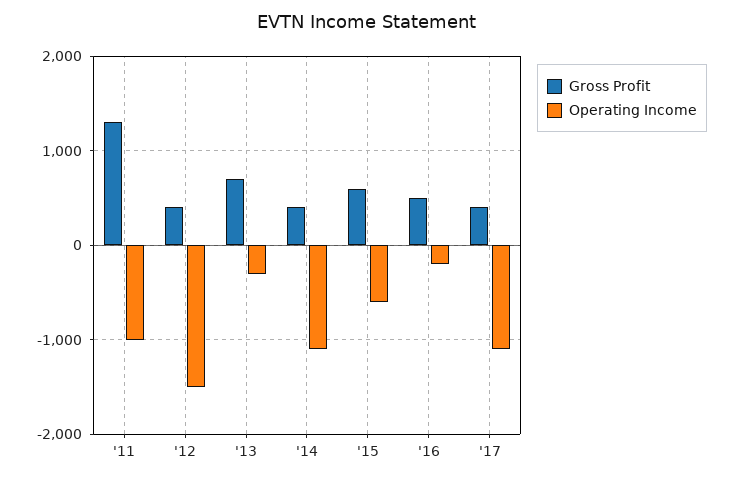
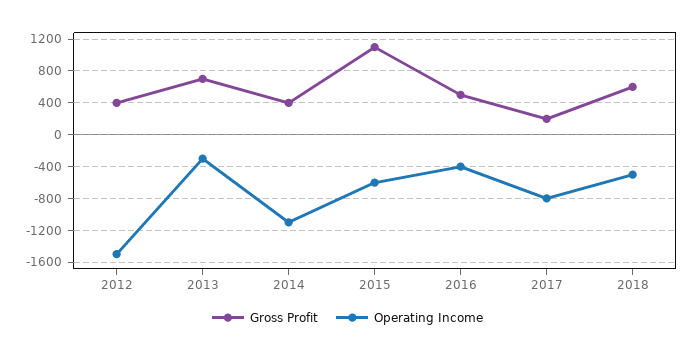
Gross Profit, '11: 1300 -> none
Operating Income, '11: -1000 -> none
Gross Profit, '15: 600 -> 1100
Operating Income, '16: -200 -> -400
Gross Profit, '17: 400 -> 200
Operating Income, '17: -1100 -> -800
Gross Profit, 2018: none -> 600
Operating Income, 2018: none -> -500

